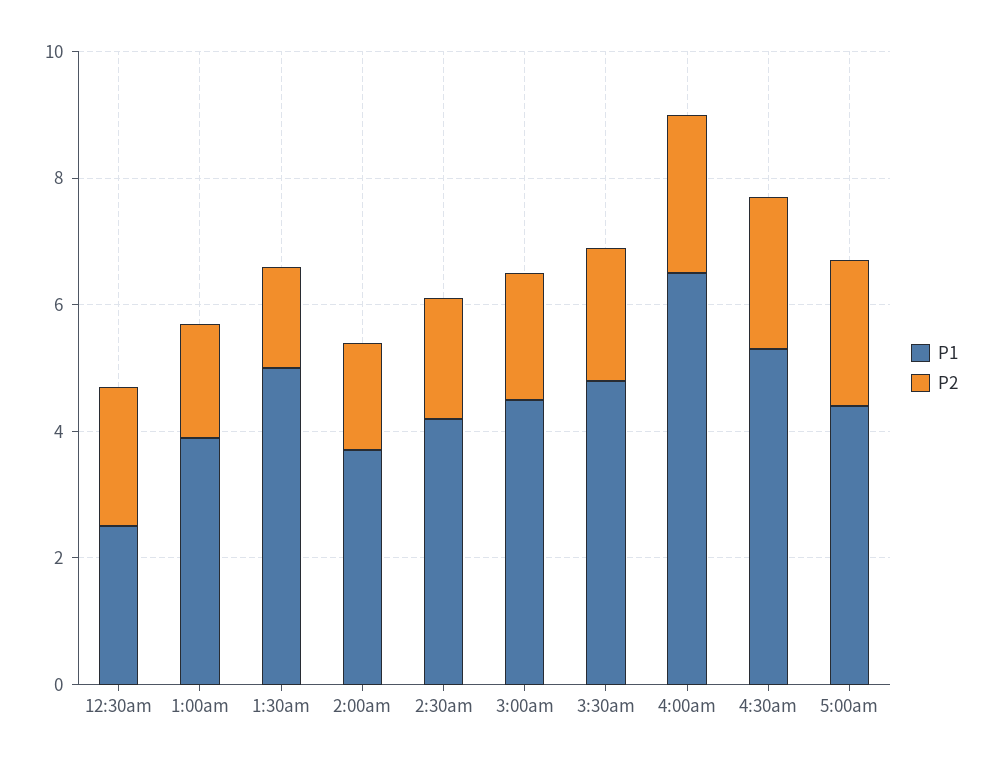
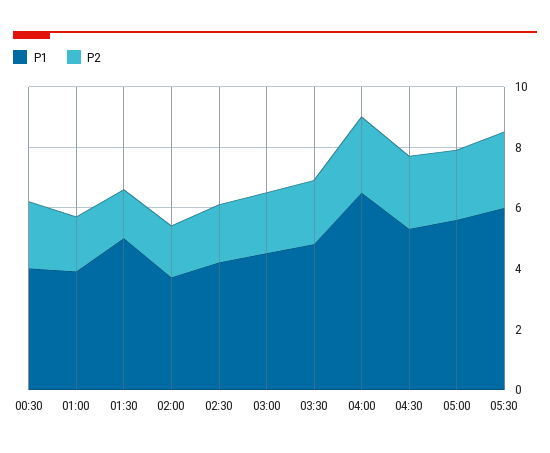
P1, 12:30am: 2.5 -> 4
P1, 5:00am: 4.5 -> 5.5
P1, 05:30: none -> 6
P2, 05:30: none -> 2.5

